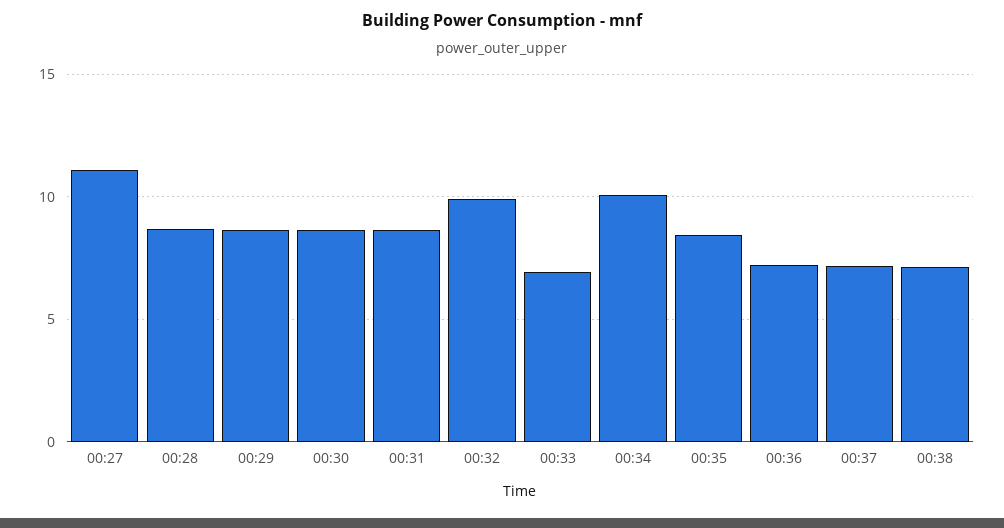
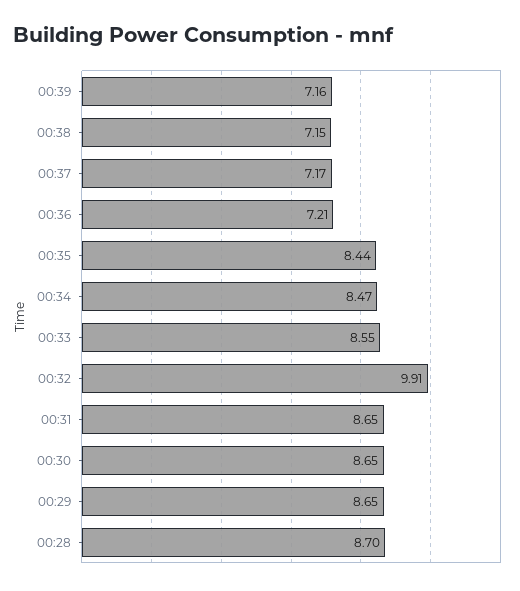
00:27: 11 -> none
00:33: 7 -> 8.55
00:34: 10 -> 8.47
00:39: none -> 7.16

